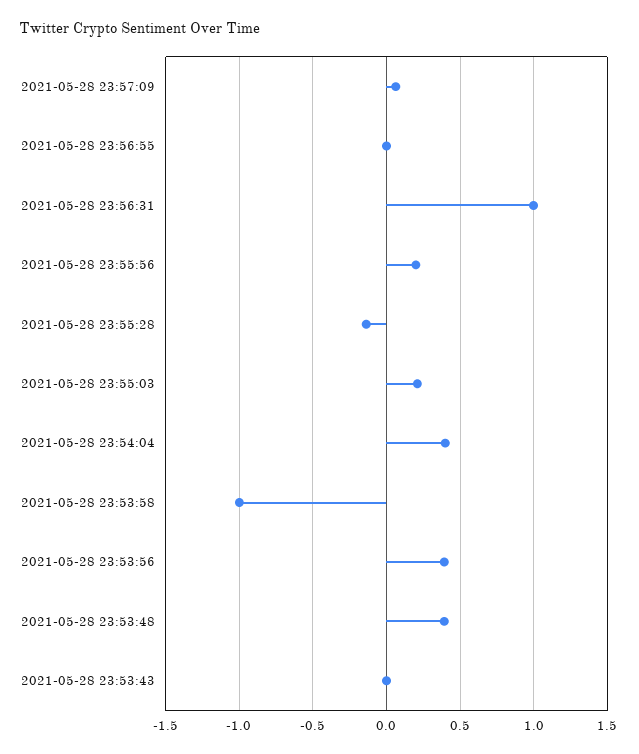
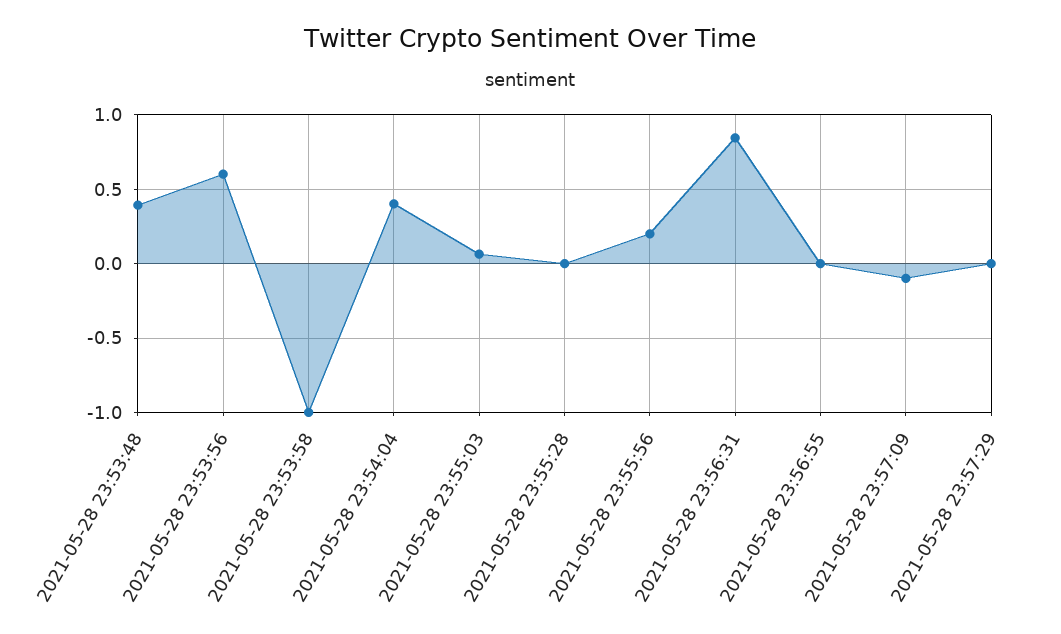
2021-05-28 23:57:09: 0.05 -> -0.1
2021-05-28 23:56:31: 1 -> 0.85
2021-05-28 23:55:28: -0.15 -> 0
2021-05-28 23:55:03: 0.2 -> 0.05
2021-05-28 23:53:56: 0.4 -> 0.6
2021-05-28 23:53:43: 0 -> none
2021-05-28 23:57:29: none -> 0

